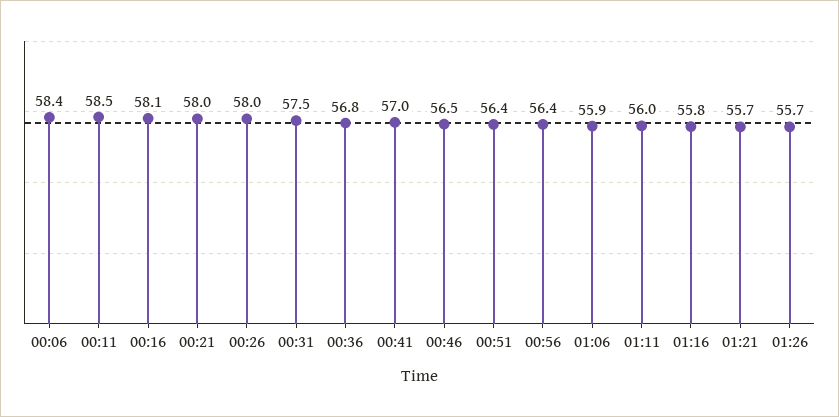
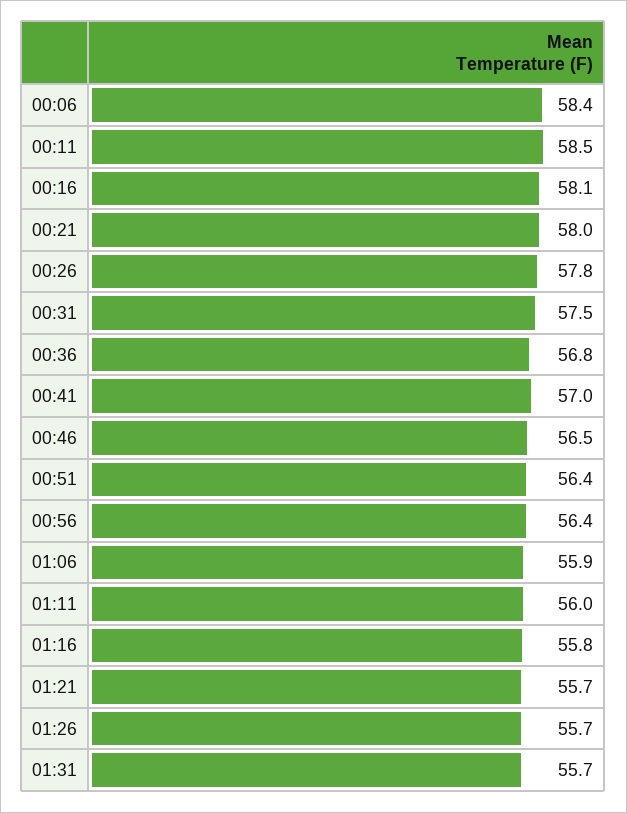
00:26: 58 -> 57.8
01:31: none -> 55.7

